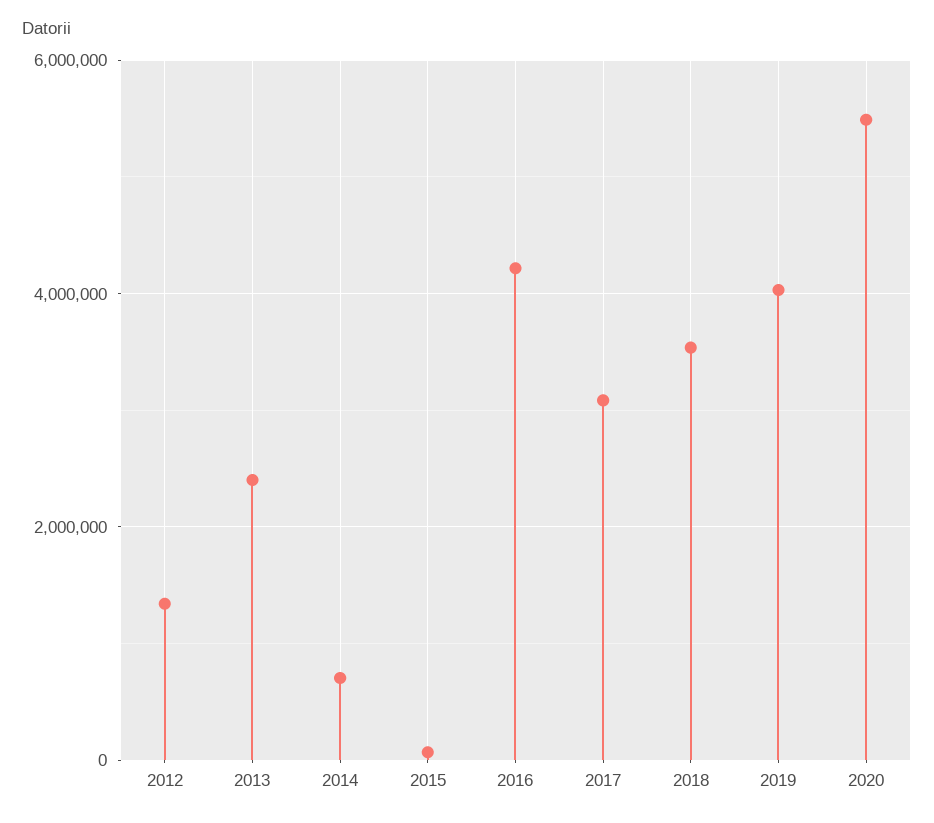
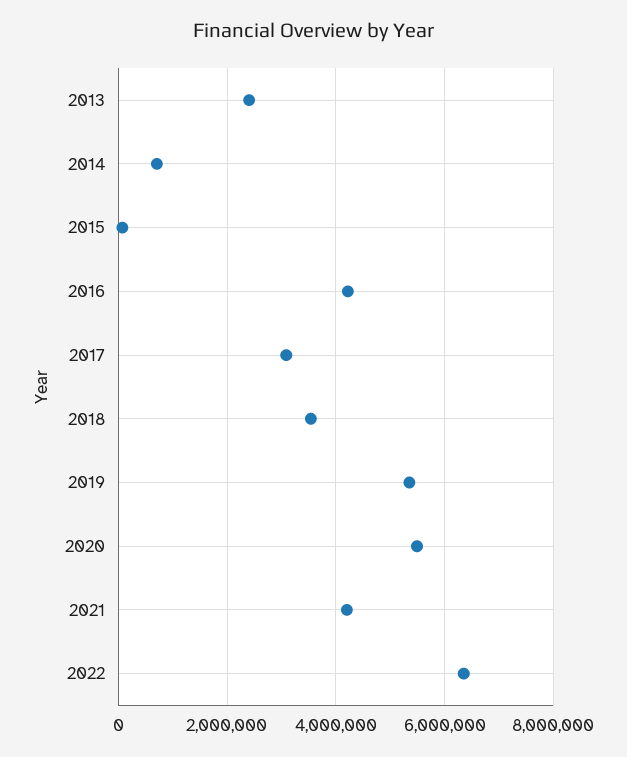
2012: 1400000 -> none
2019: 4000000 -> 5400000
2021: none -> 4200000
2022: none -> 6400000

